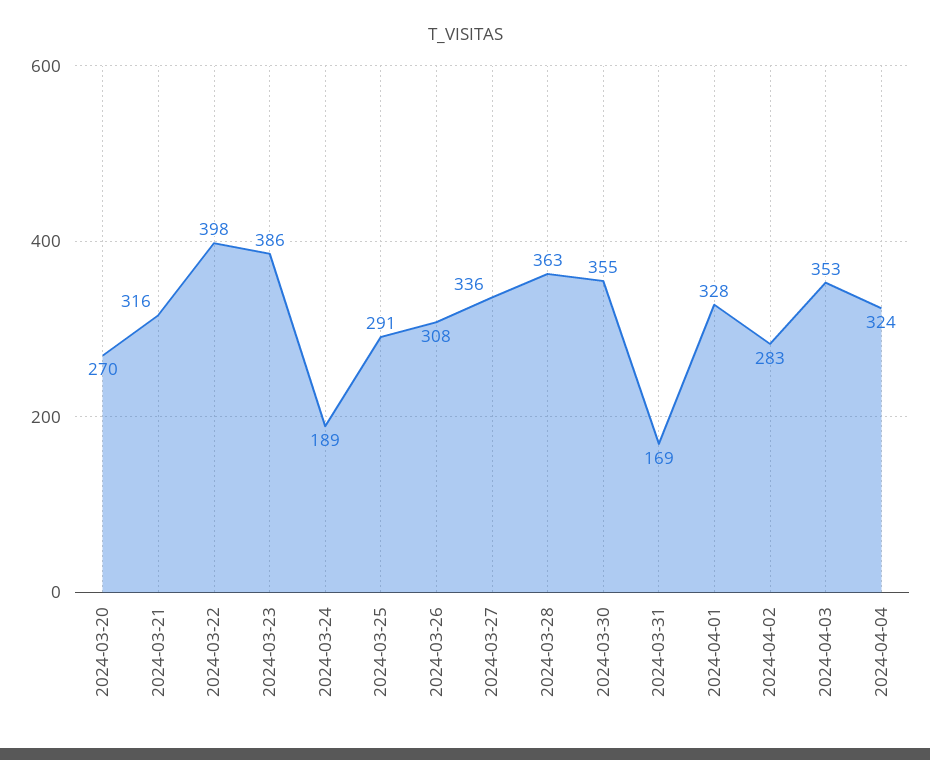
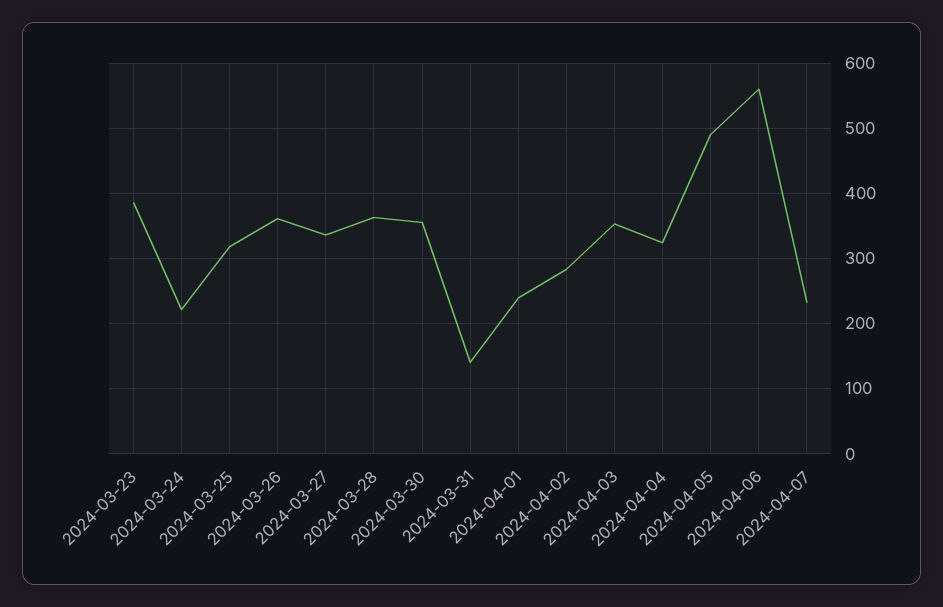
2024-03-20: 270 -> none
2024-03-21: 316 -> none
2024-03-22: 398 -> none
2024-03-24: 189 -> 220
2024-03-25: 291 -> 320
2024-03-26: 308 -> 360
2024-03-31: 169 -> 140
2024-04-01: 328 -> 240
2024-04-05: none -> 490
2024-04-06: none -> 560
2024-04-07: none -> 230

